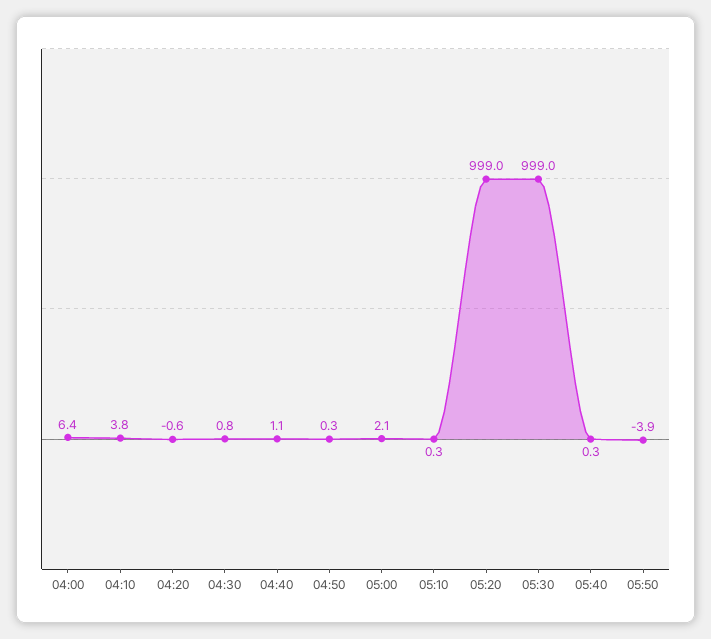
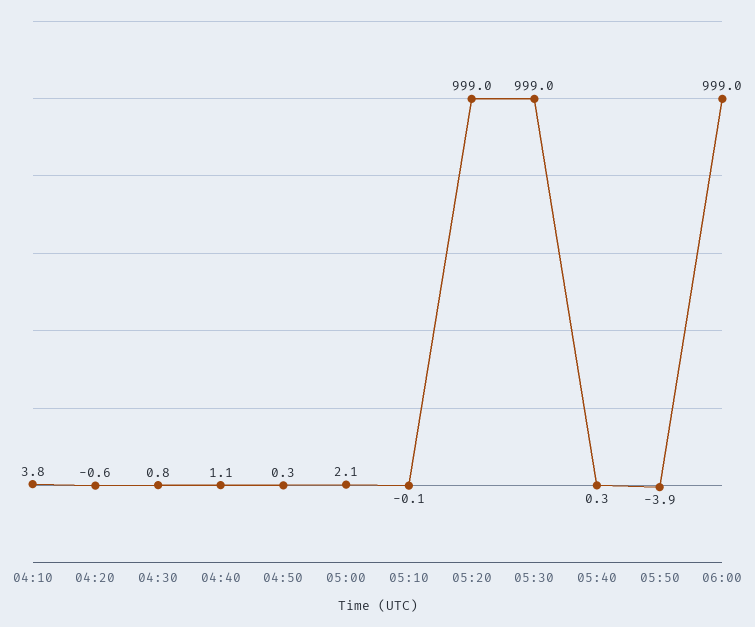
04:00: 6.4 -> none
05:10: 0.3 -> -0.1
06:00: none -> 999

